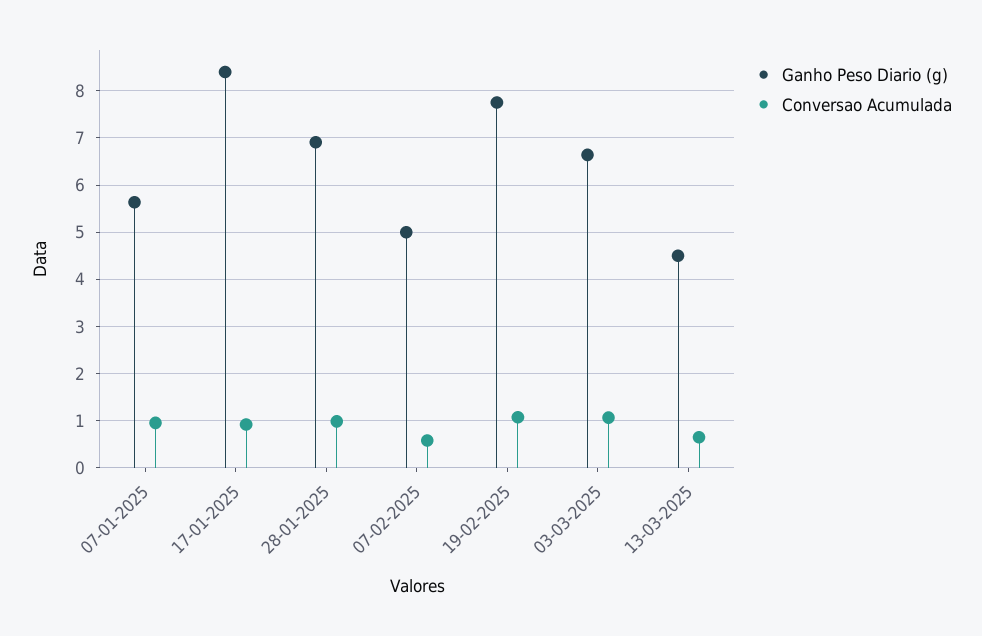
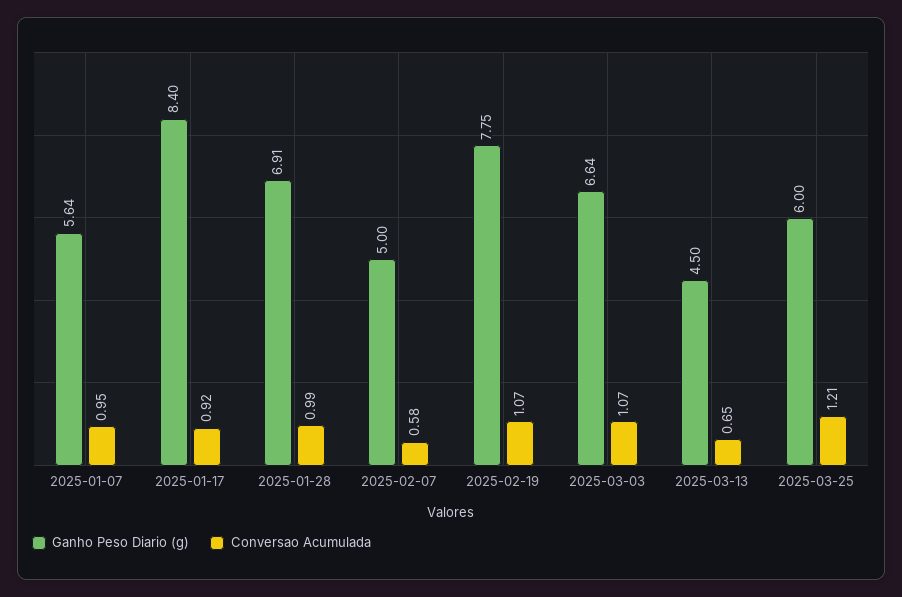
Ganho Peso Diario (g), 2025-03-25: none -> 6
Conversao Acumulada, 2025-03-25: none -> 1.21

